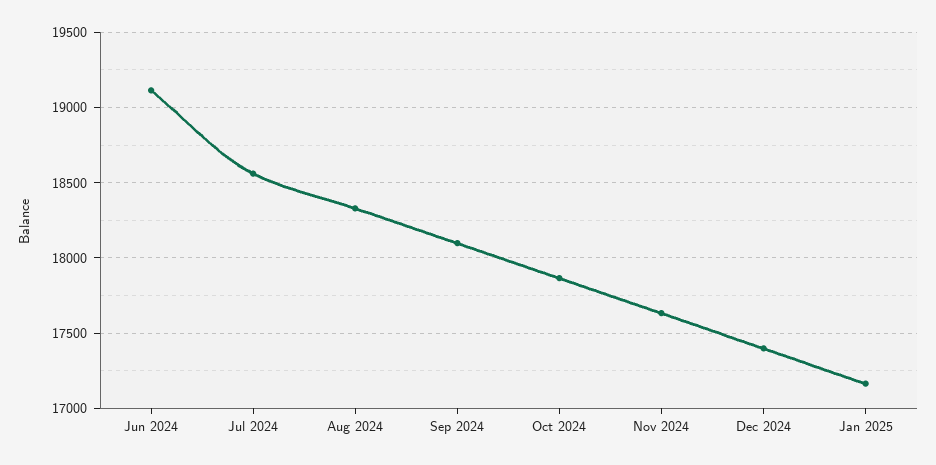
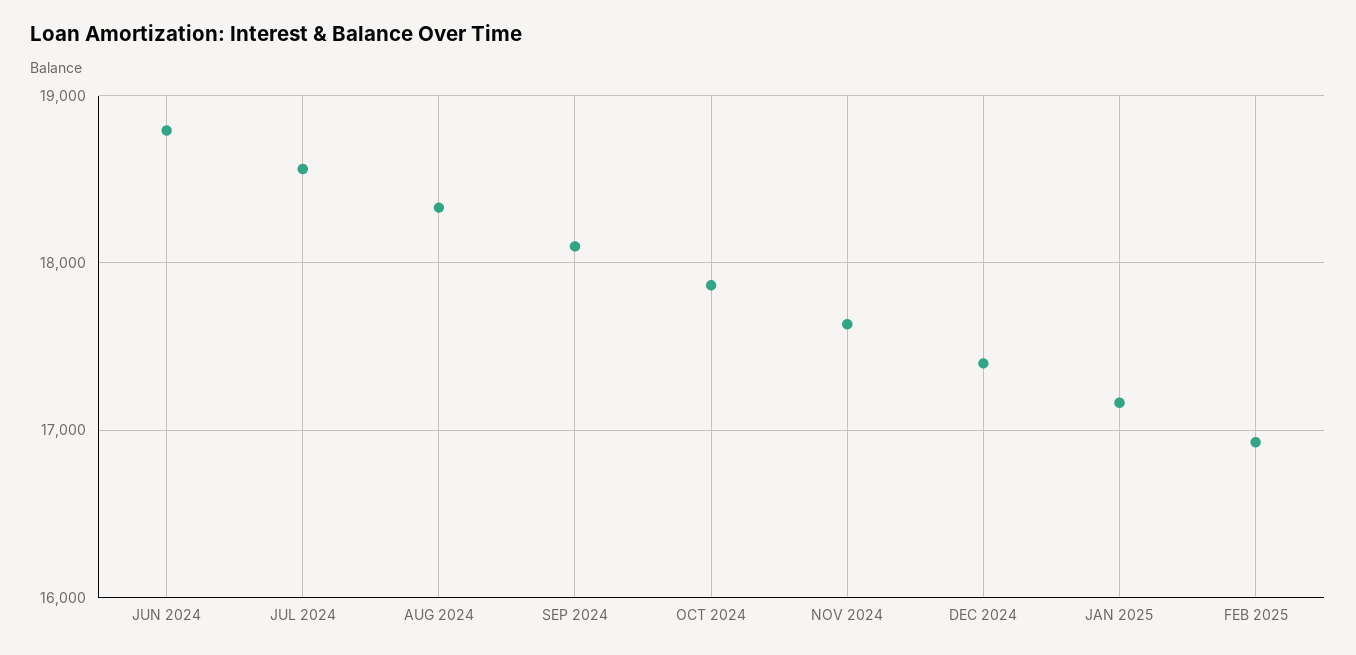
Jun 2024: 19100 -> 18800
FEB 2025: none -> 16900

